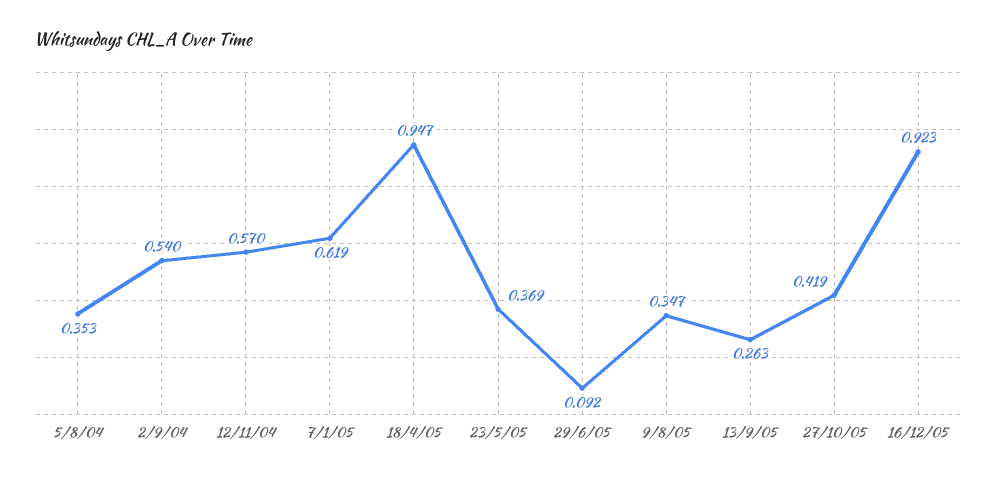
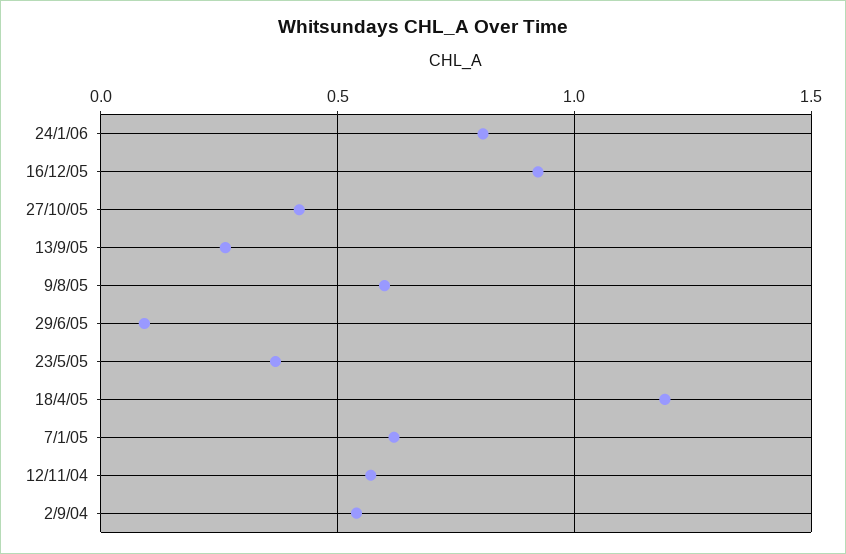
5/8/04: 0.353 -> none
18/4/05: 0.947 -> 1.2
9/8/05: 0.347 -> 0.6
24/1/06: none -> 0.8

